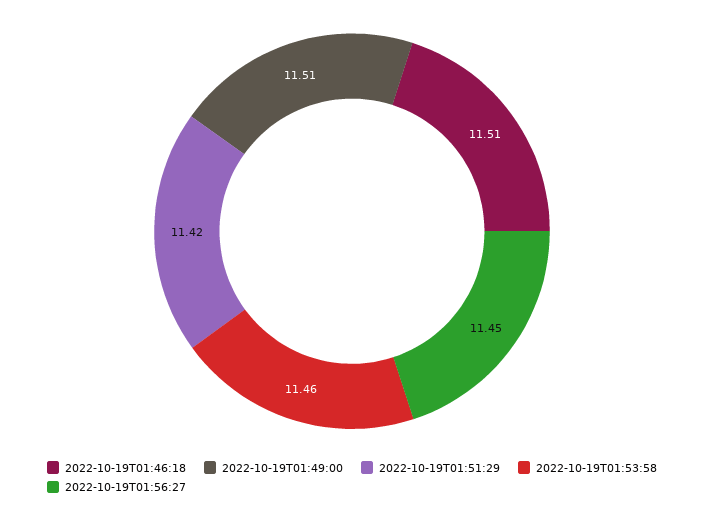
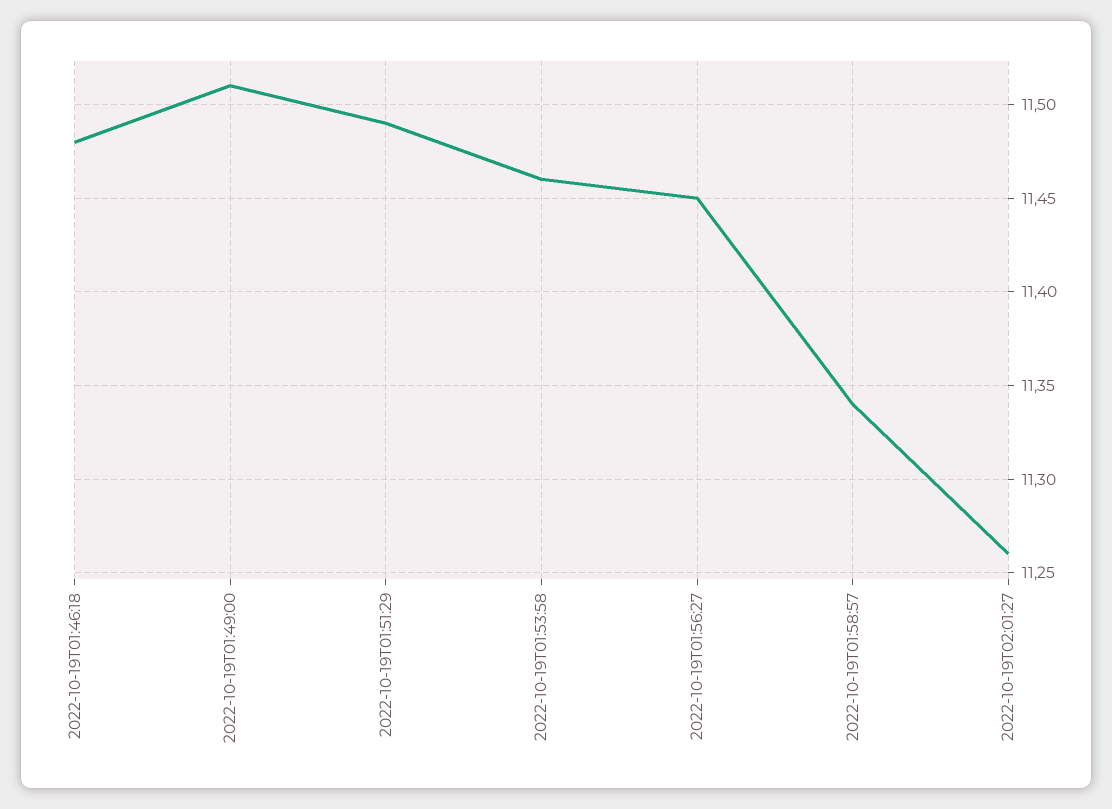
2022-10-19T01:46:18: 11.51 -> 11.48
2022-10-19T01:51:29: 11.42 -> 11.49
2022-10-19T01:58:57: none -> 11.34
2022-10-19T02:01:27: none -> 11.26

